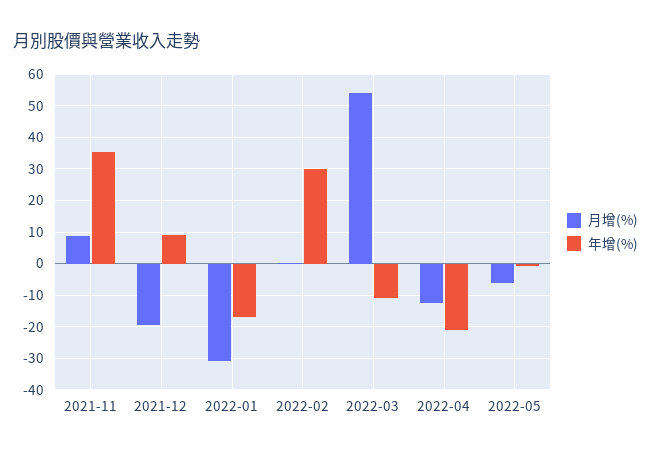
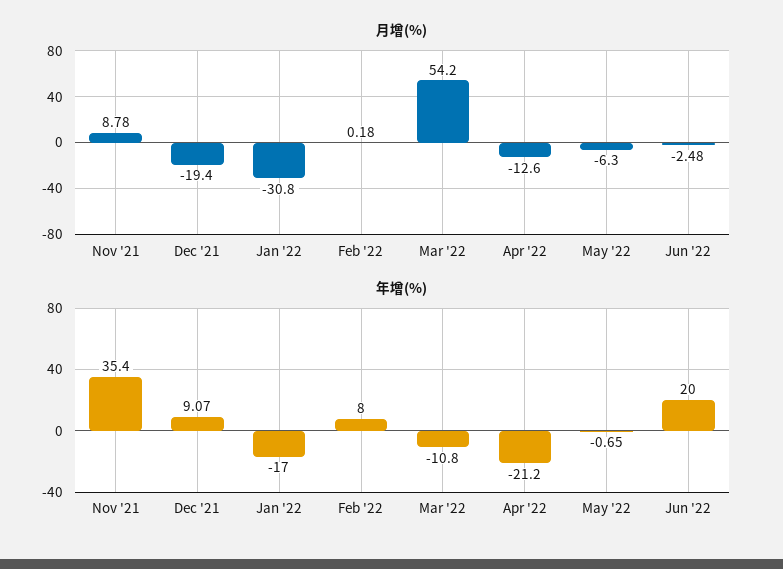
年增(%), 2022-02: 30 -> 8
月增(%), Jun '22: none -> -2.48
年增(%), Jun '22: none -> 20

